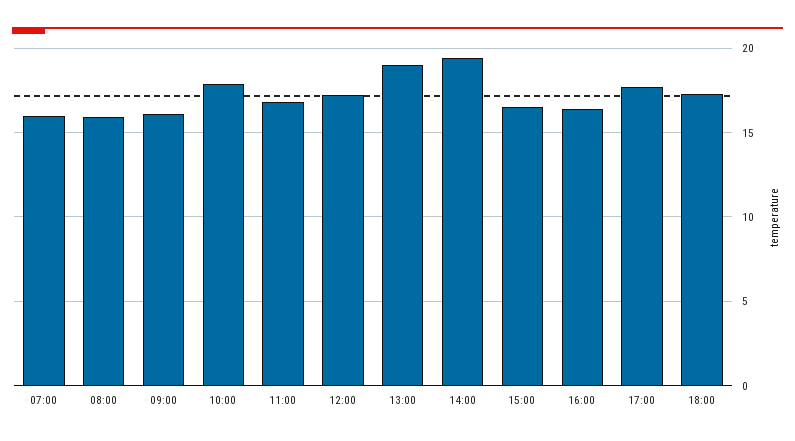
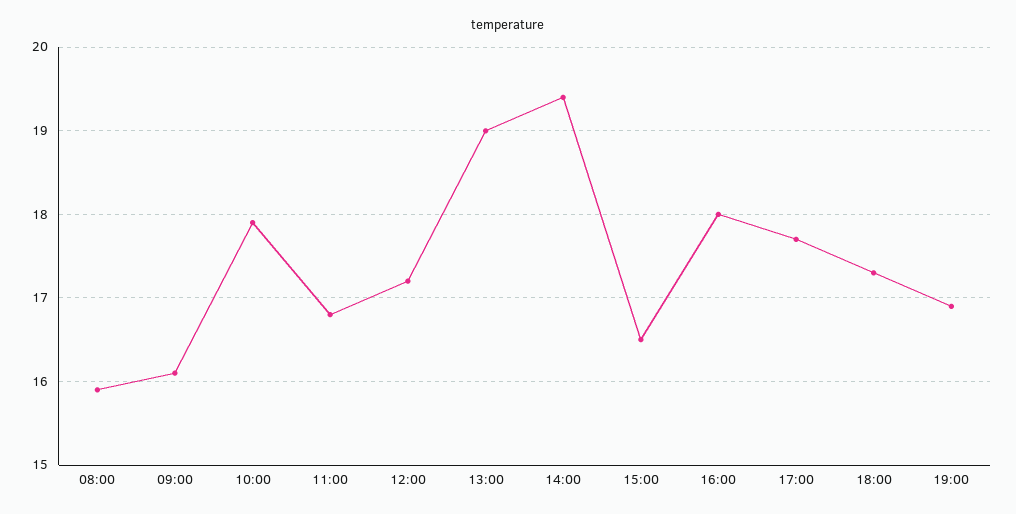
07:00: 16 -> none
16:00: 16.5 -> 18
19:00: none -> 16.9

